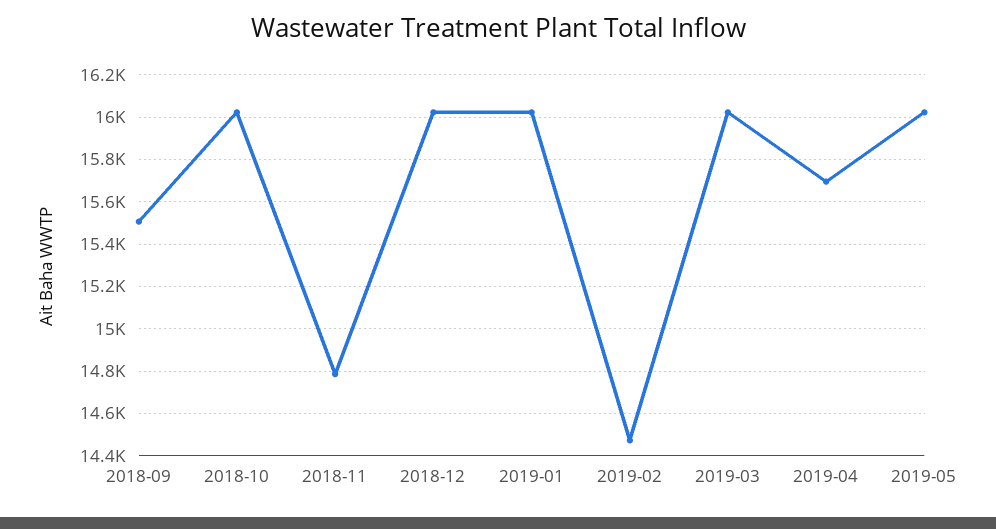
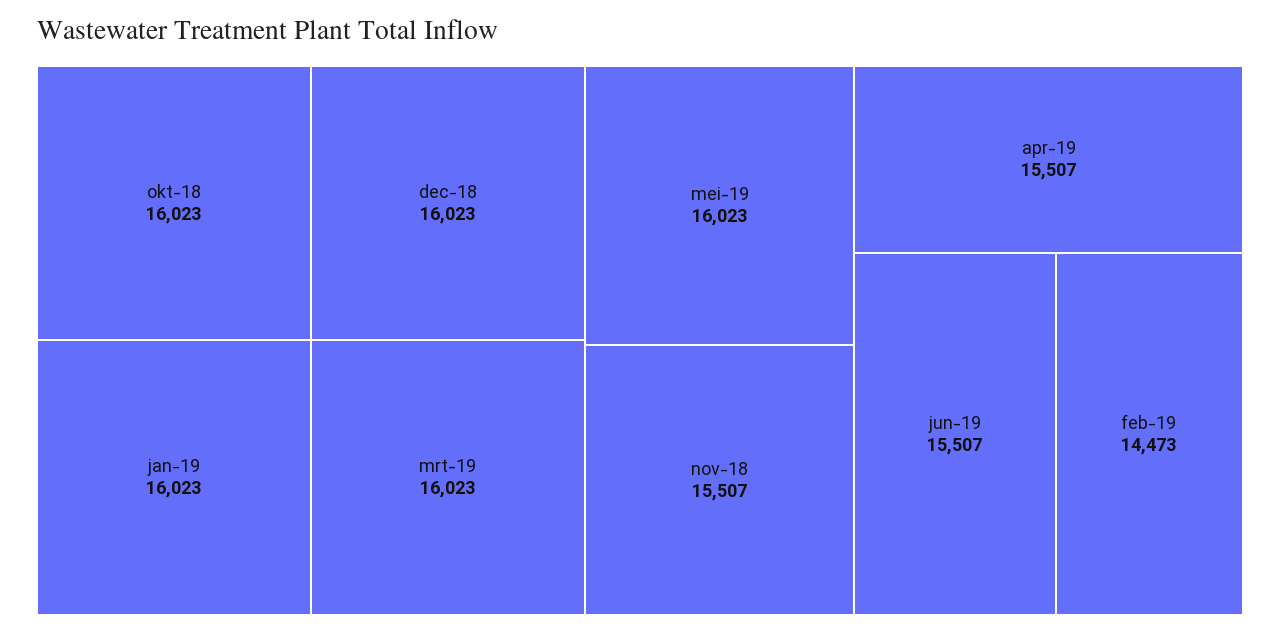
2018-09: 15500 -> none
2018-11: 14800 -> 15507
2019-04: 15700 -> 15507
jun-19: none -> 15507

